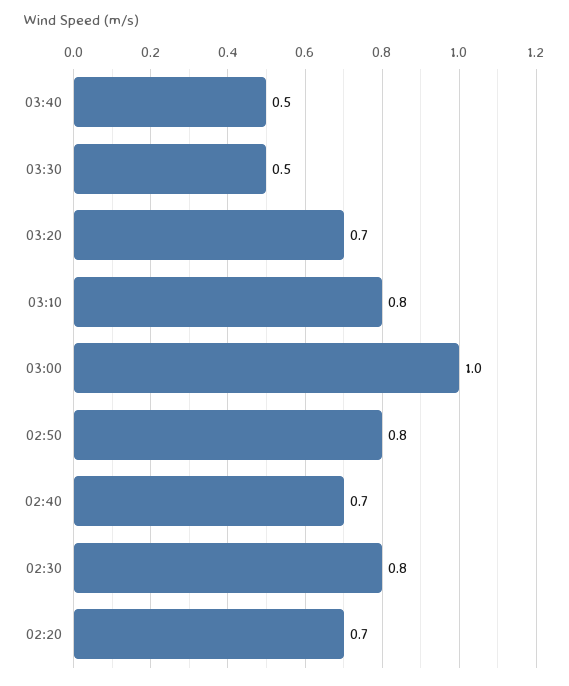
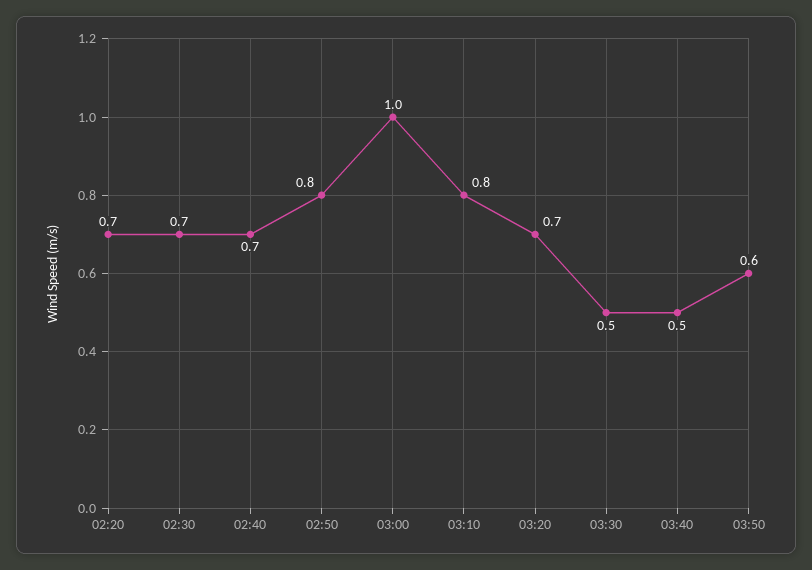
02:30: 0.8 -> 0.7
03:50: none -> 0.6

